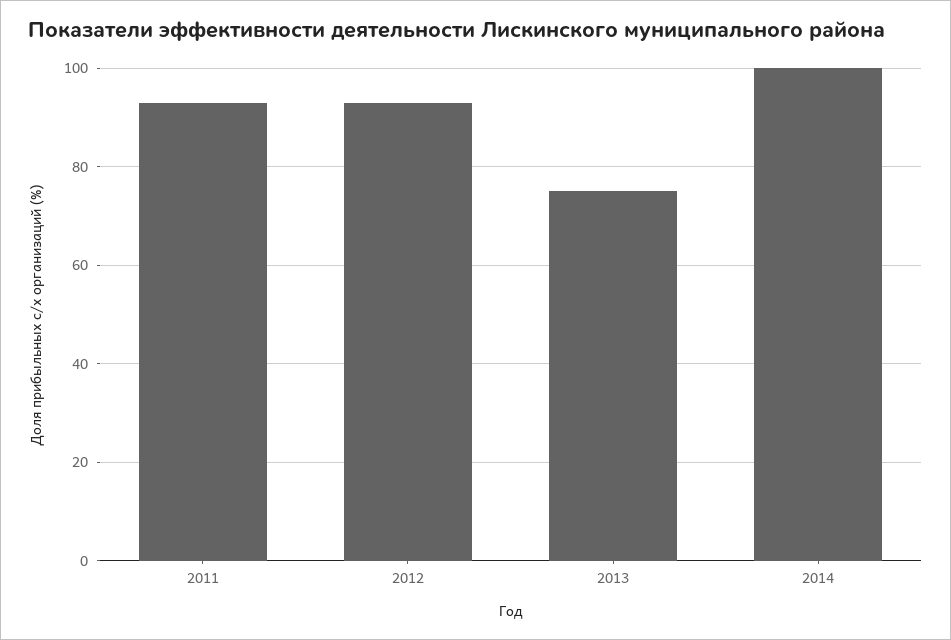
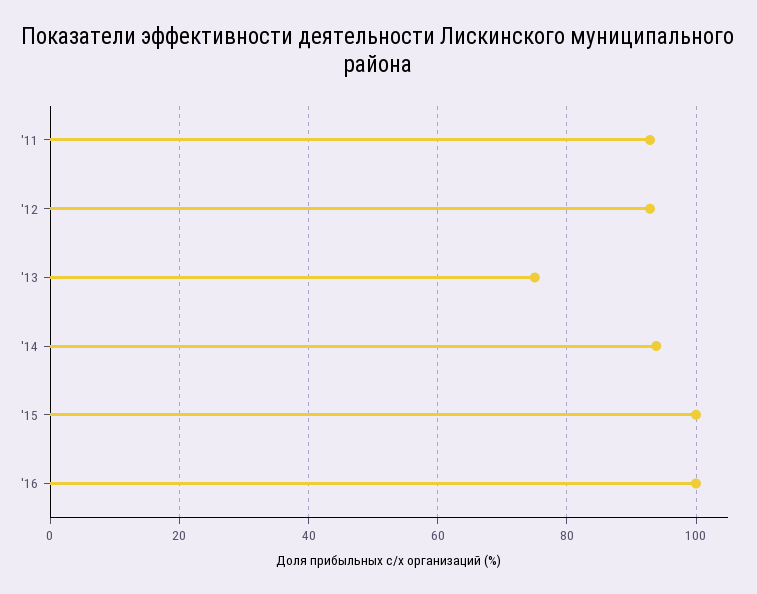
2014: 100 -> 94
'15: none -> 100
'16: none -> 100

